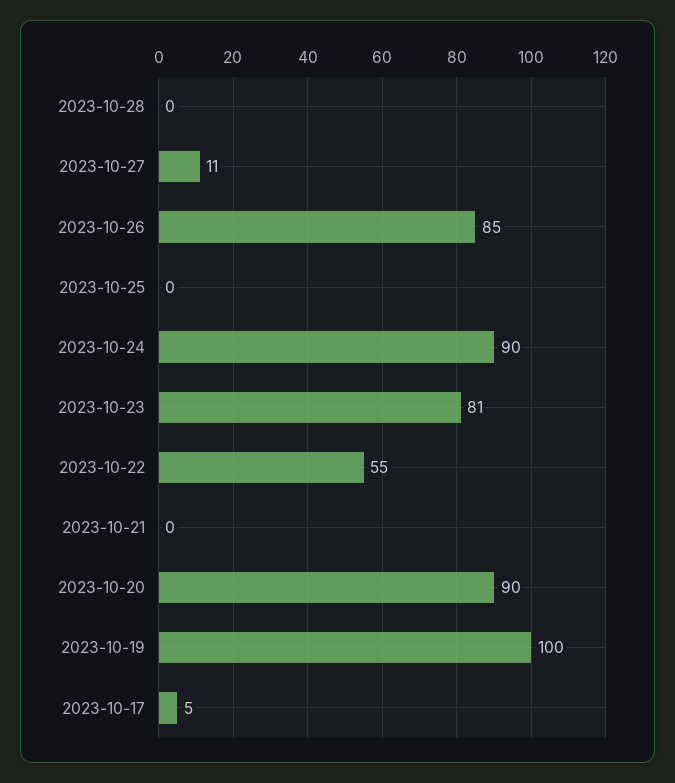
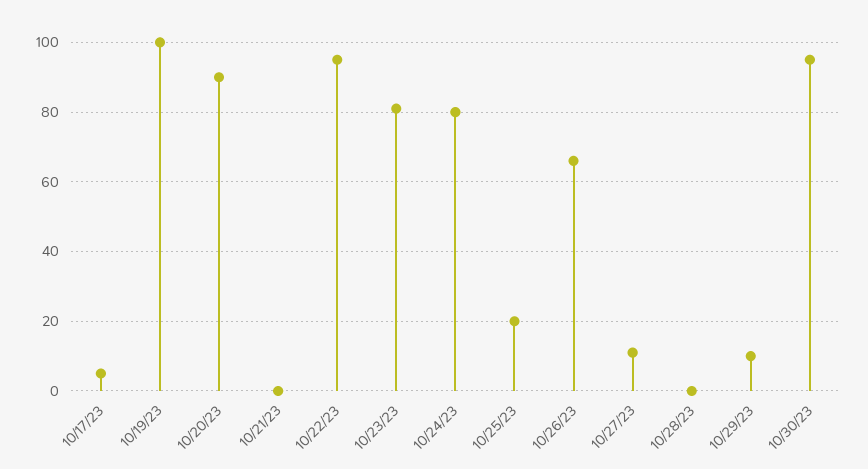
2023-10-26: 85 -> 65
2023-10-25: 0 -> 20
2023-10-24: 90 -> 80
2023-10-22: 55 -> 95
10/29/23: none -> 10
10/30/23: none -> 95

